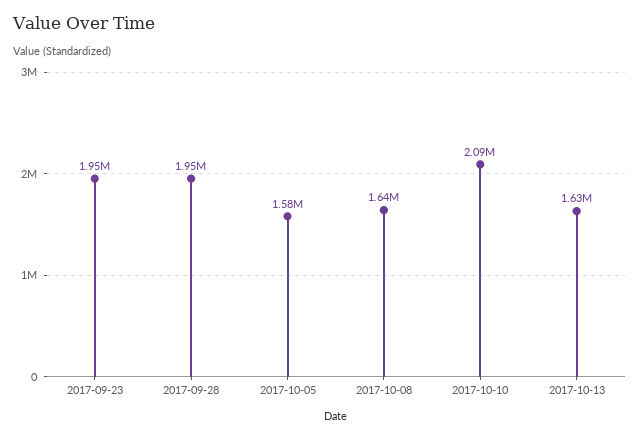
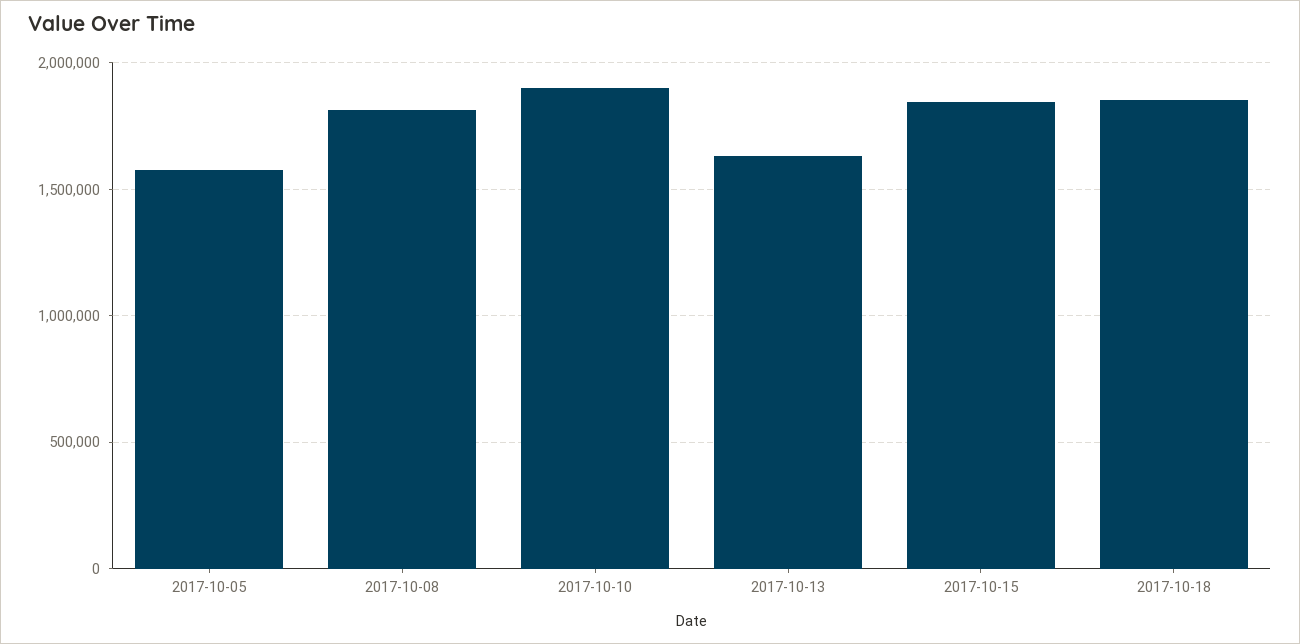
2017-09-23: 1950000 -> none
2017-09-28: 1950000 -> none
2017-10-08: 1640000 -> 1800000
2017-10-10: 2090000 -> 1900000
2017-10-15: none -> 1850000
2017-10-18: none -> 1850000

